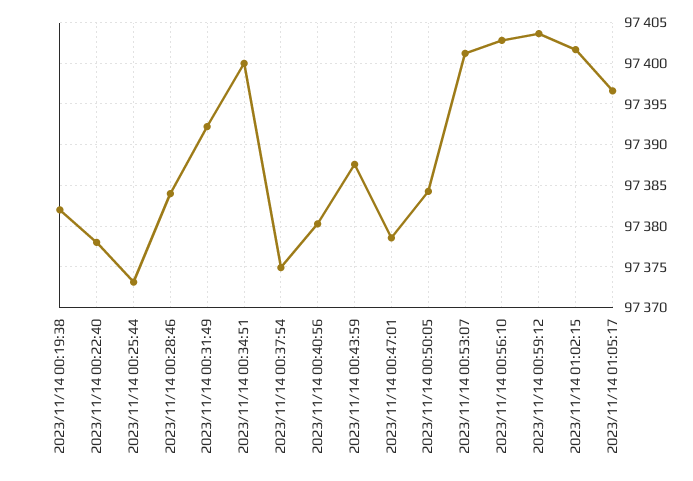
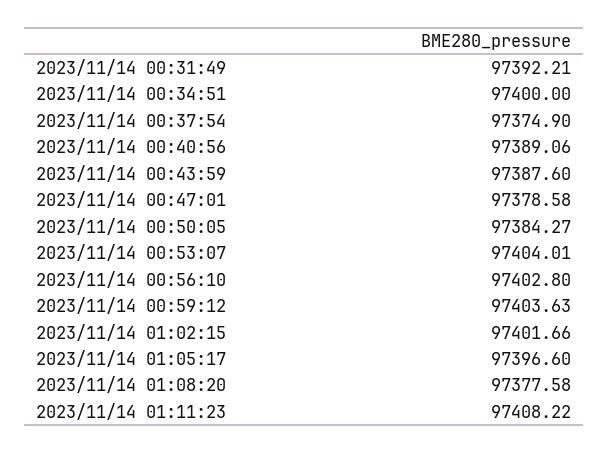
2023/11/14 00:19:38: 97382 -> none
2023/11/14 00:22:40: 97378 -> none
2023/11/14 00:25:44: 97373 -> none
2023/11/14 00:28:46: 97384 -> none
2023/11/14 00:40:56: 97380 -> 97389.06
2023/11/14 00:53:07: 97401 -> 97404.01
2023/11/14 01:08:20: none -> 97377.58
2023/11/14 01:11:23: none -> 97408.22

